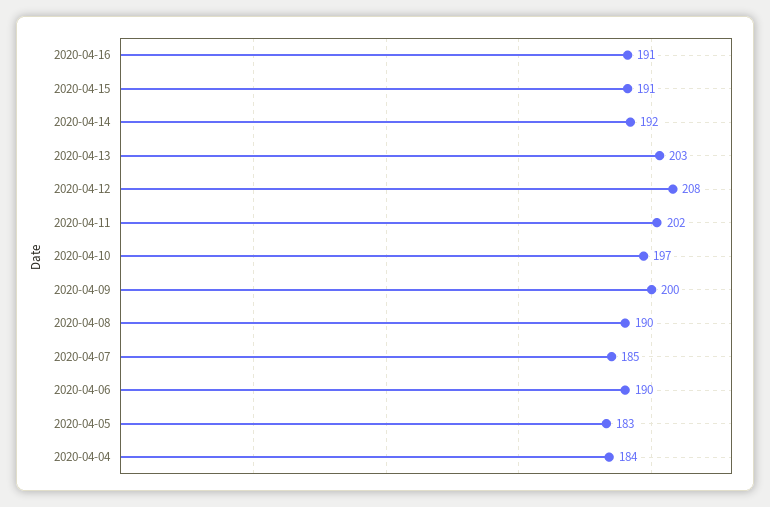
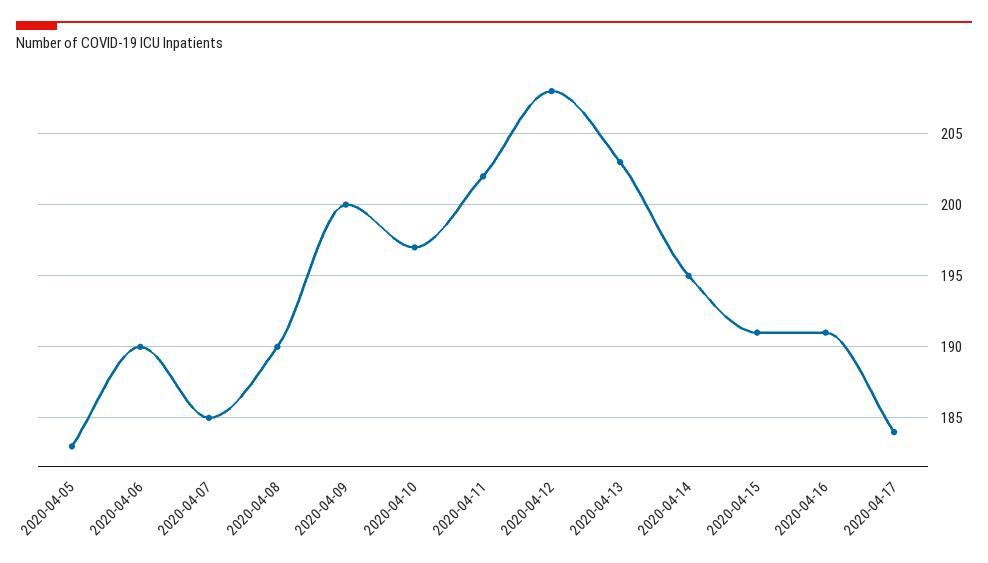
2020-04-14: 192 -> 195
2020-04-04: 184 -> none
2020-04-17: none -> 184

